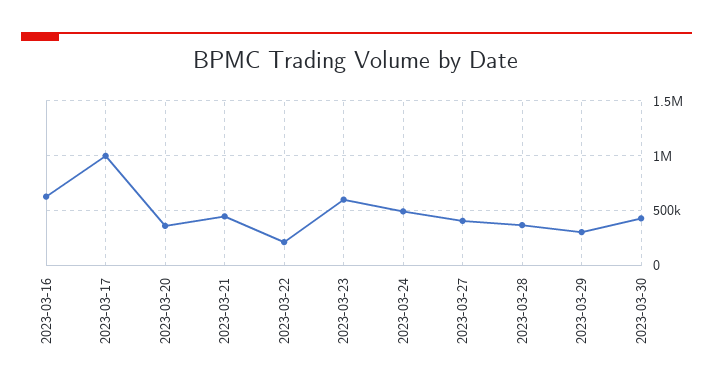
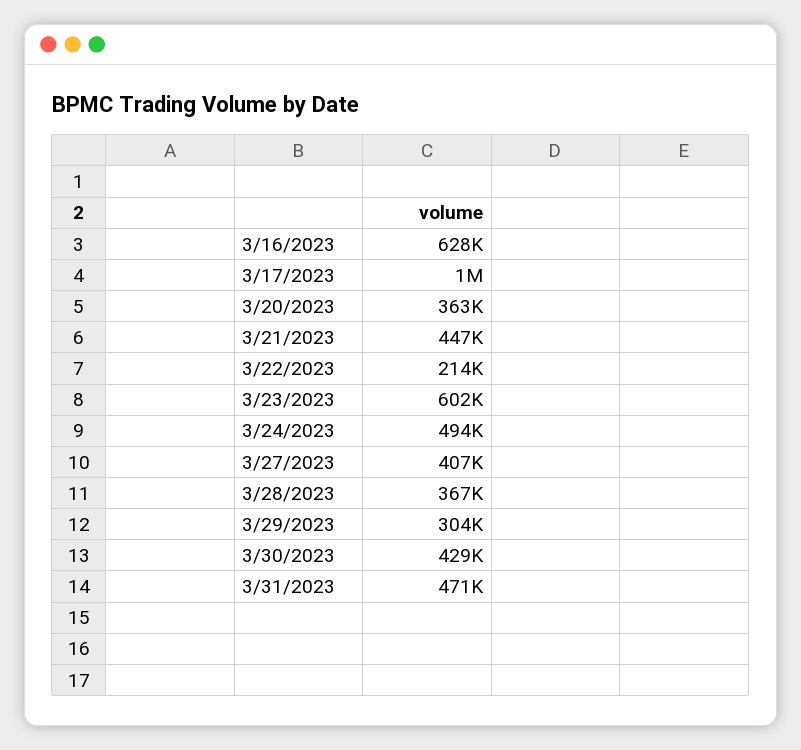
3/31/2023: none -> 471000

